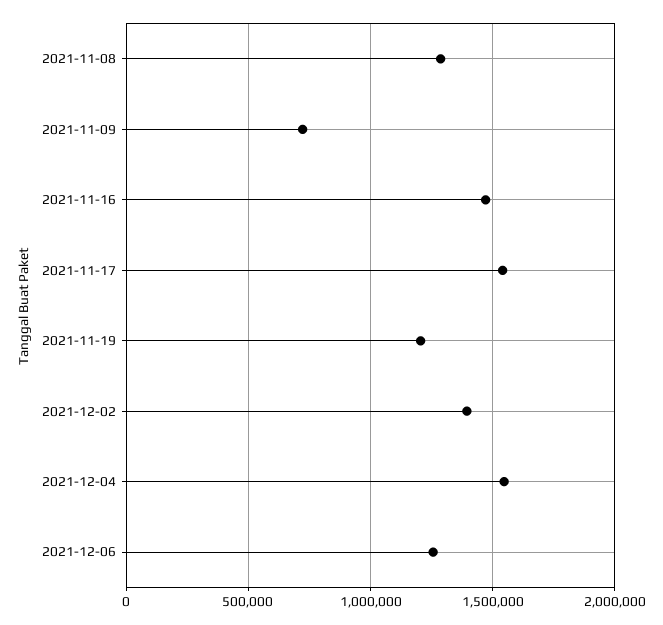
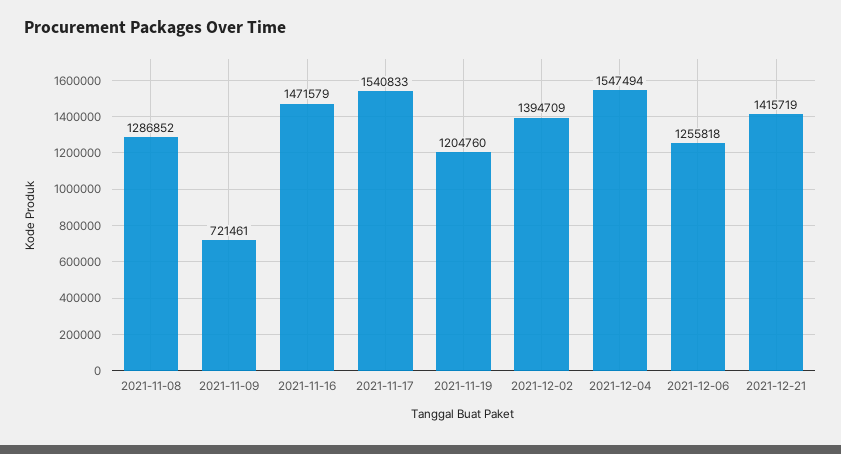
2021-12-21: none -> 1415719

